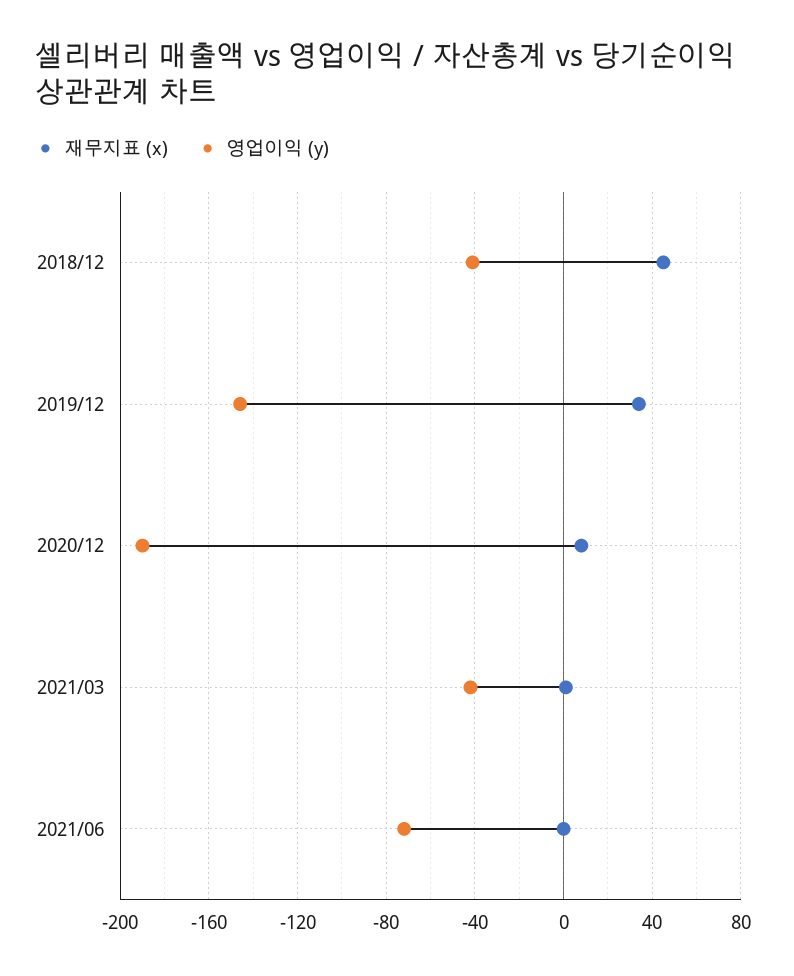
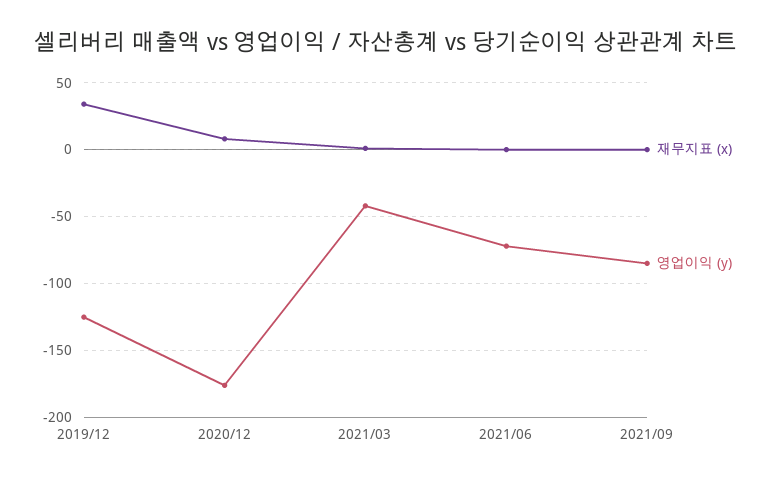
재무지표 (x), 2018/12: 45 -> none
영업이익 (y), 2018/12: -40 -> none
영업이익 (y), 2019/12: -145 -> -125
영업이익 (y), 2020/12: -190 -> -175
재무지표 (x), 2021/09: none -> 0
영업이익 (y), 2021/09: none -> -85

